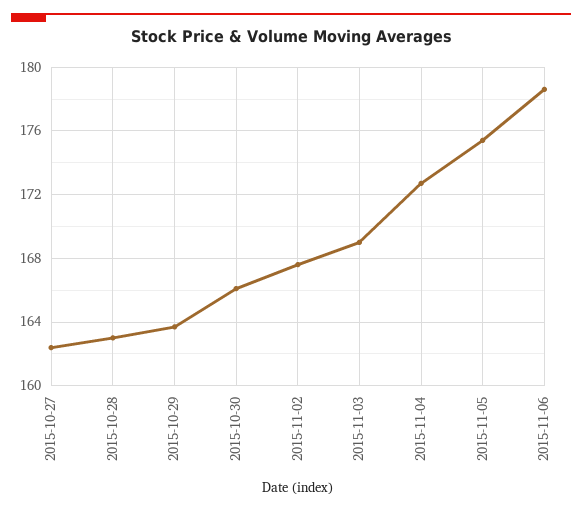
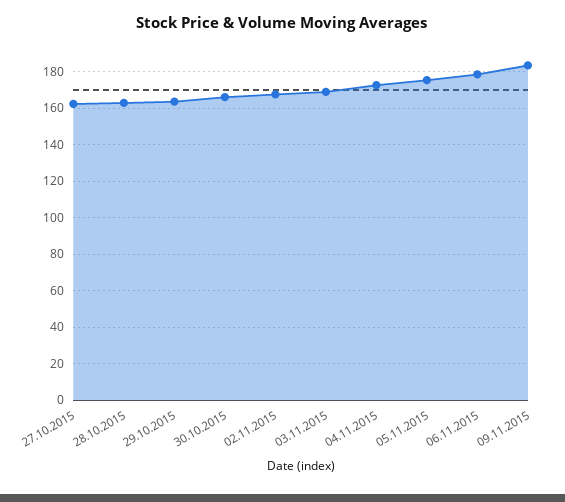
09.11.2015: none -> 185

